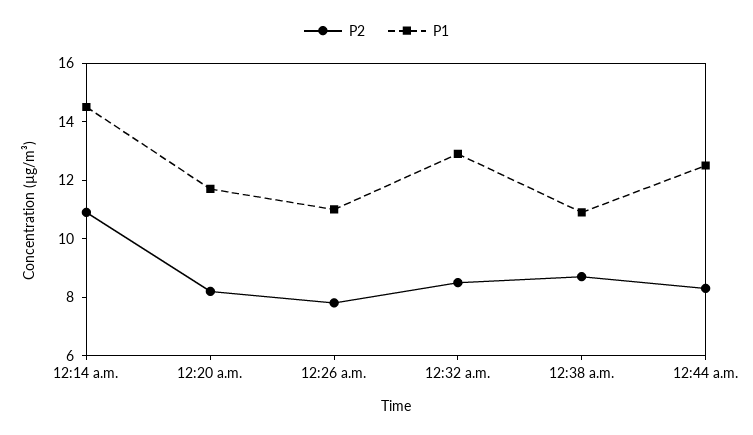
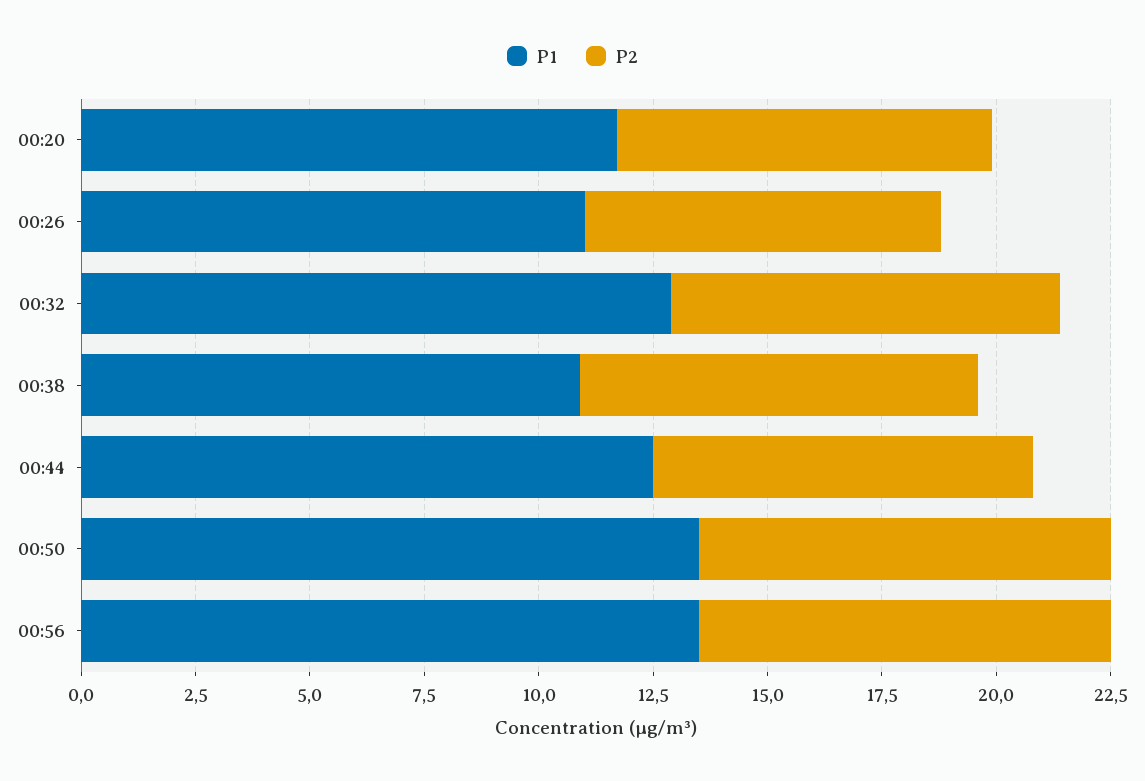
P2, 12:14 a.m.: 11 -> none
P1, 12:14 a.m.: 14.5 -> none
P1, 00:50: none -> 13.5
P2, 00:50: none -> 9
P1, 00:56: none -> 13.5
P2, 00:56: none -> 9

